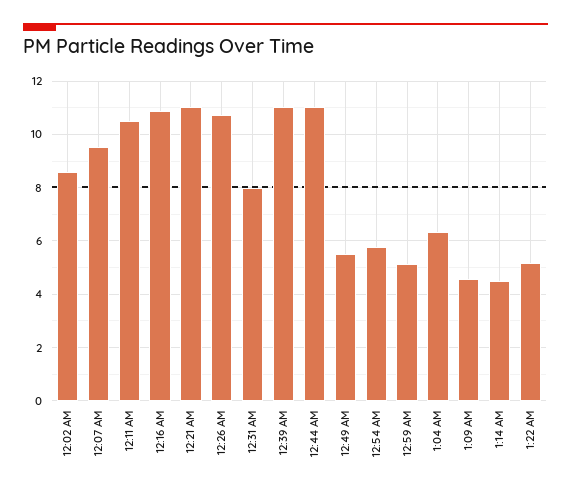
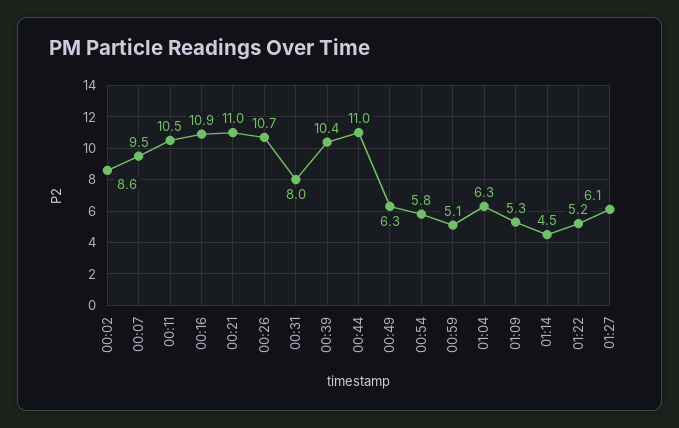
12:39 AM: 11 -> 10.4
12:49 AM: 5.5 -> 6.3
1:09 AM: 4.5 -> 5.3
01:27: none -> 6.1

